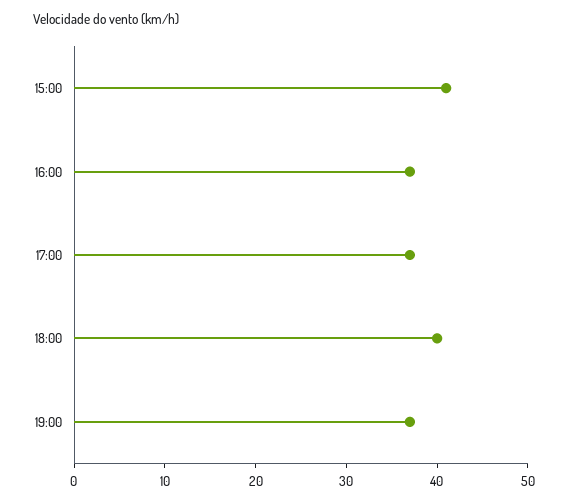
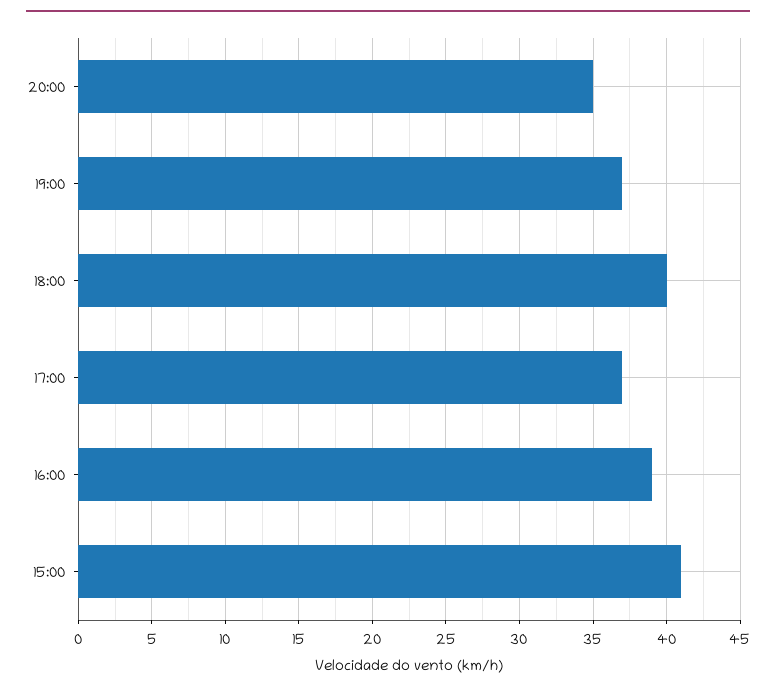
16:00: 37 -> 39
20:00: none -> 35

